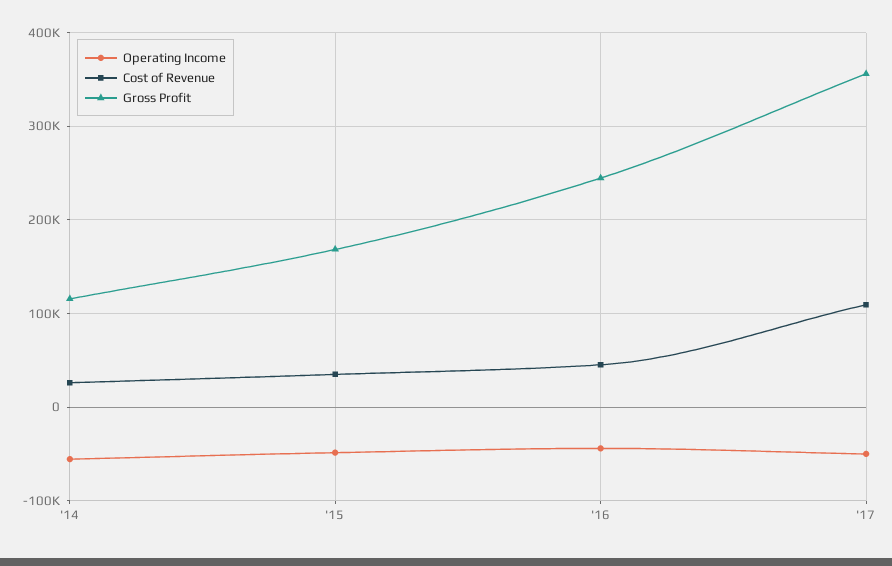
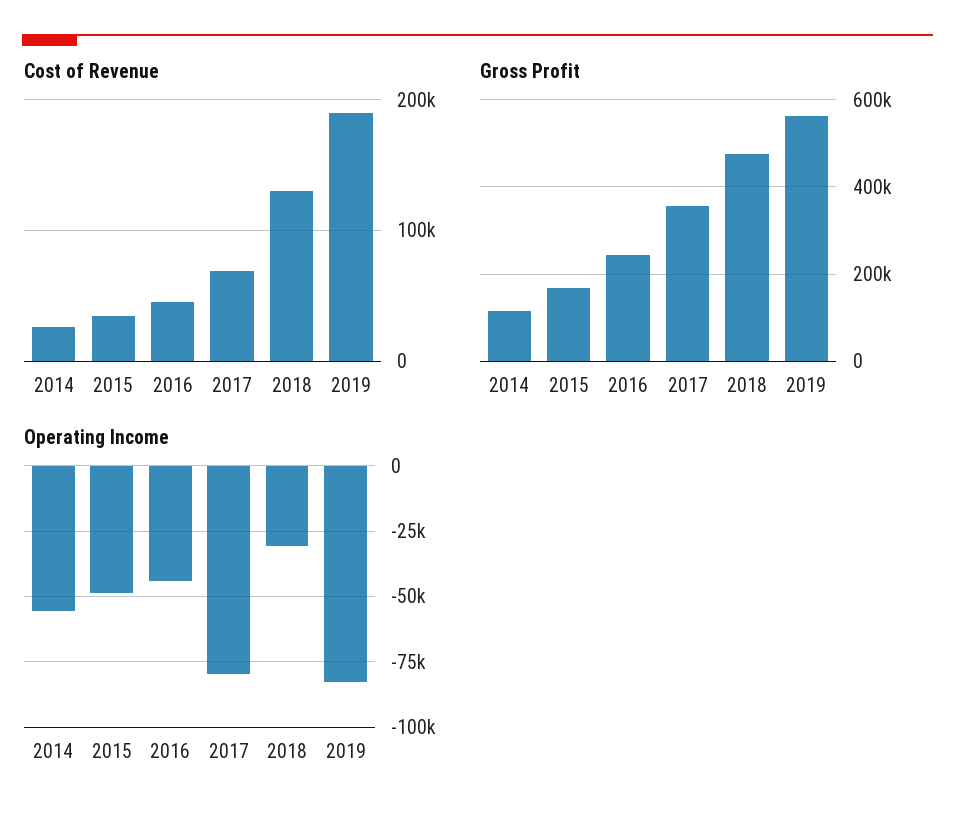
Operating Income, '17: -50000 -> -80000
Cost of Revenue, '17: 110000 -> 70000
Cost of Revenue, 2018: none -> 130000
Cost of Revenue, 2019: none -> 190000
Gross Profit, 2018: none -> 480000
Gross Profit, 2019: none -> 560000
Operating Income, 2018: none -> -30000
Operating Income, 2019: none -> -82500

